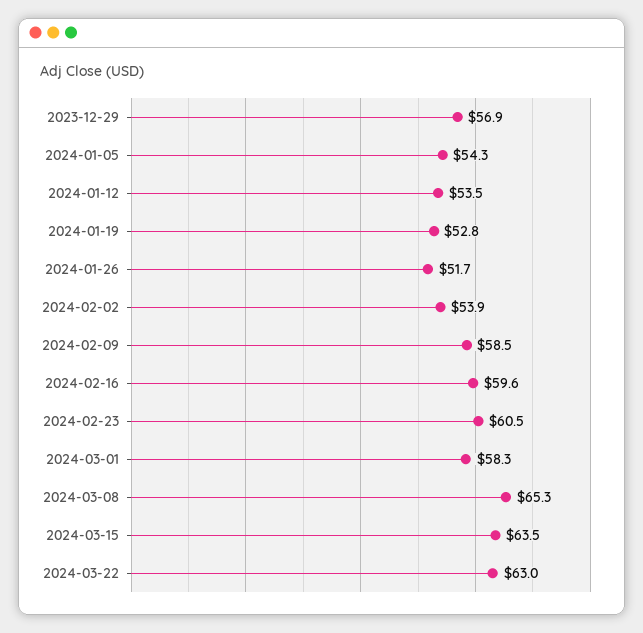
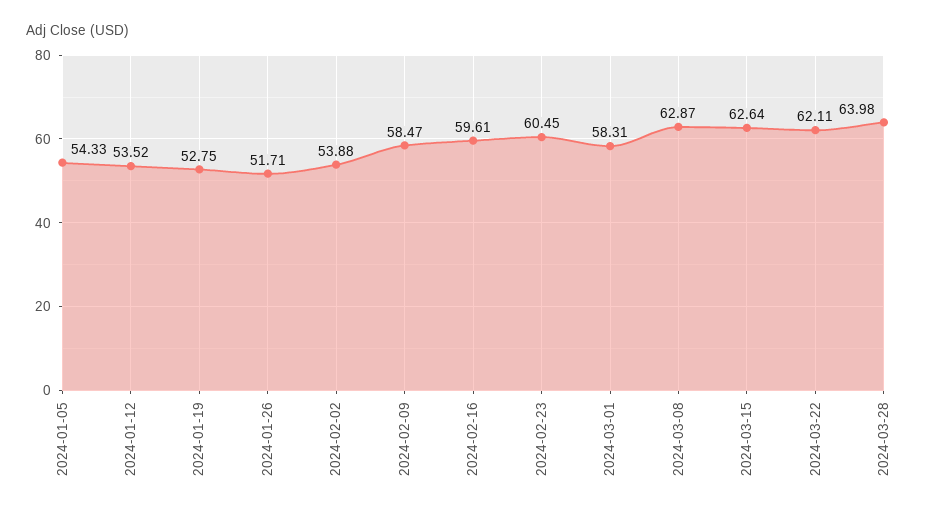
2023-12-29: 56.9 -> none
2024-03-08: 65.3 -> 62.87
2024-03-15: 63.5 -> 62.64
2024-03-22: 63 -> 62.11
2024-03-28: none -> 63.98

